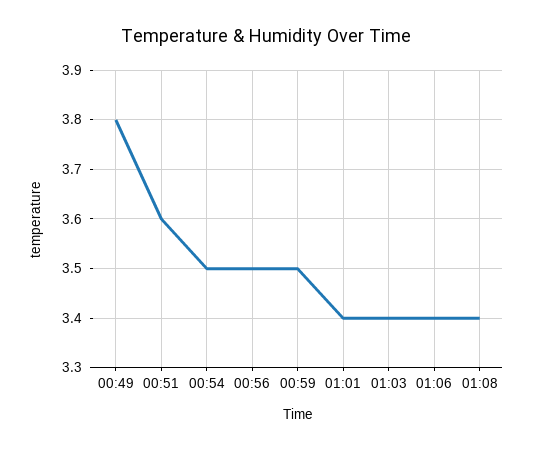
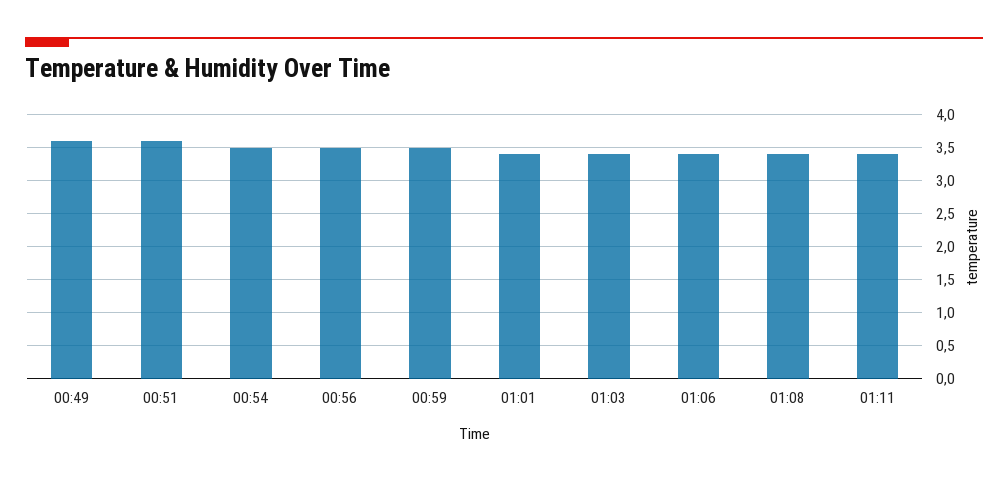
00:49: 3.8 -> 3.6
01:11: none -> 3.4

